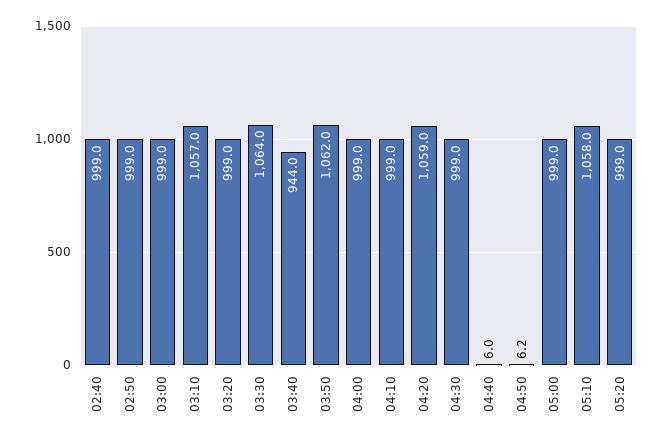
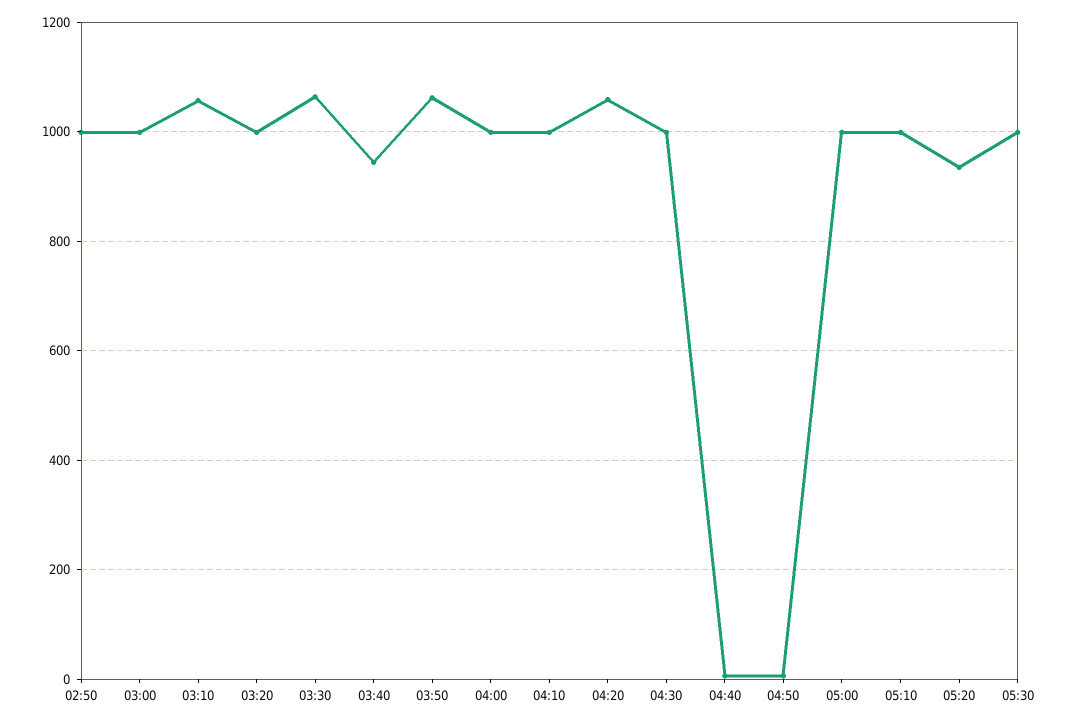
02:40: 999 -> none
05:10: 1058 -> 1000
05:20: 999 -> 940
05:30: none -> 1000

